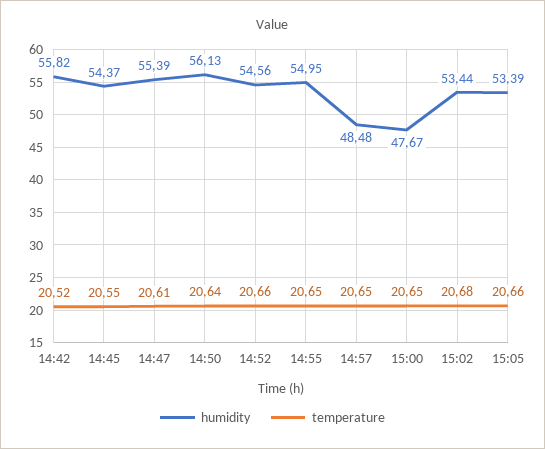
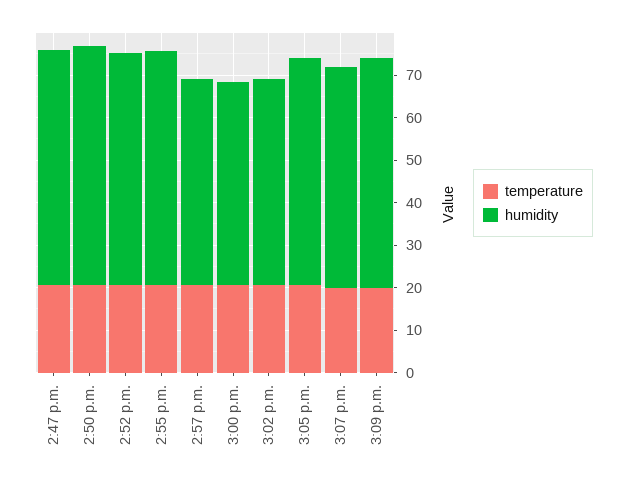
humidity, 14:42: 55.82 -> none
temperature, 14:42: 20.52 -> none
humidity, 14:45: 54.37 -> none
temperature, 14:45: 20.55 -> none
humidity, 15:02: 53.44 -> 48
temperature, 3:07 p.m.: none -> 20
humidity, 3:07 p.m.: none -> 52
temperature, 3:09 p.m.: none -> 20
humidity, 3:09 p.m.: none -> 54

